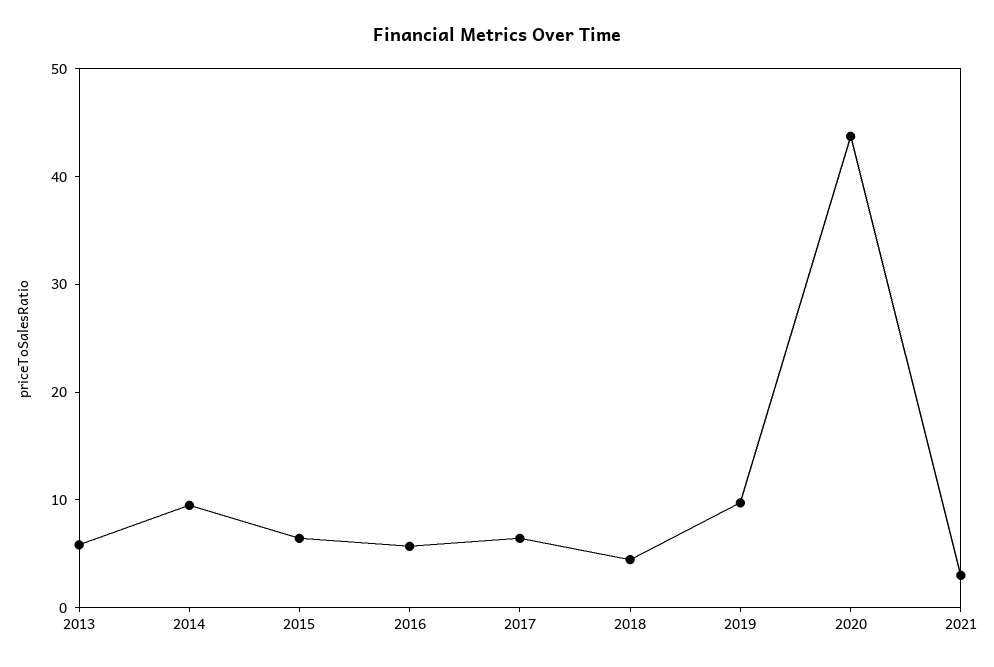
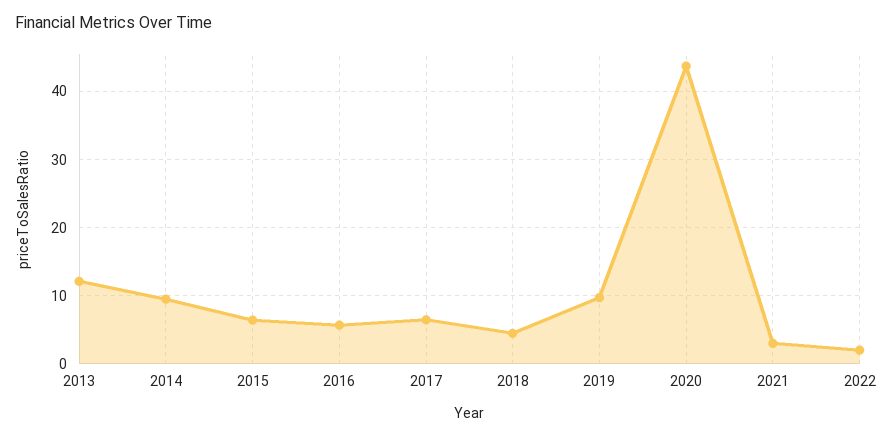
2013: 6 -> 12
2022: none -> 2

